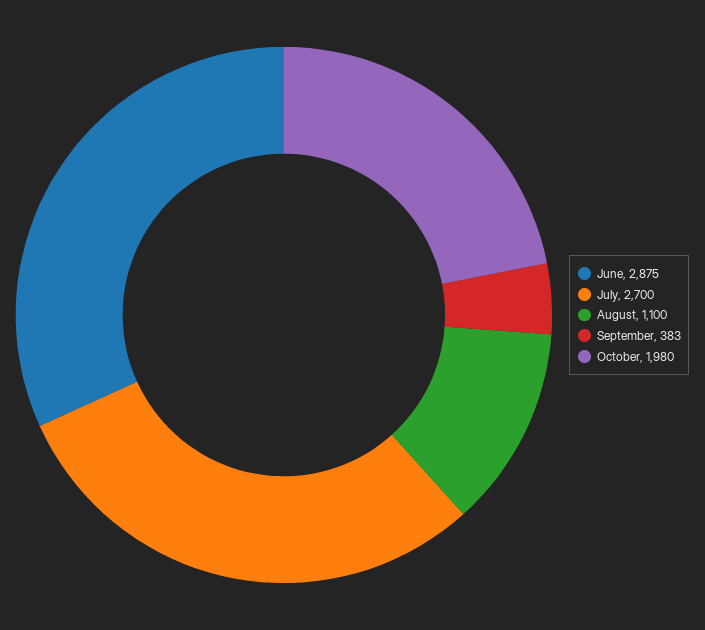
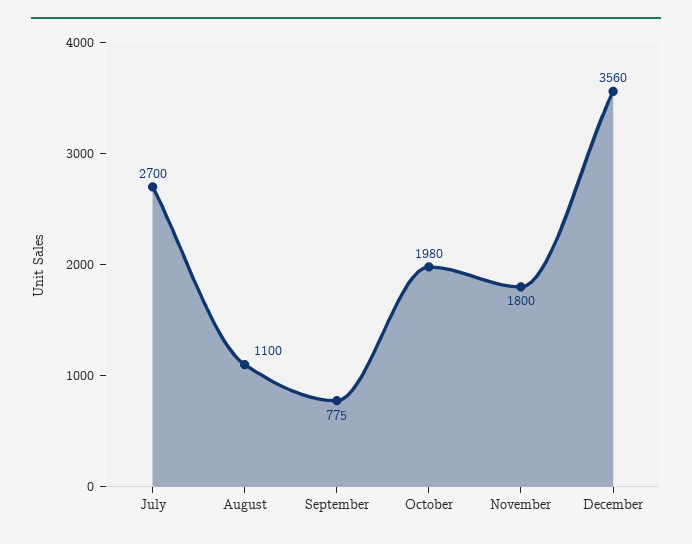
June: 2875 -> none
September: 383 -> 775
November: none -> 1800
December: none -> 3560

